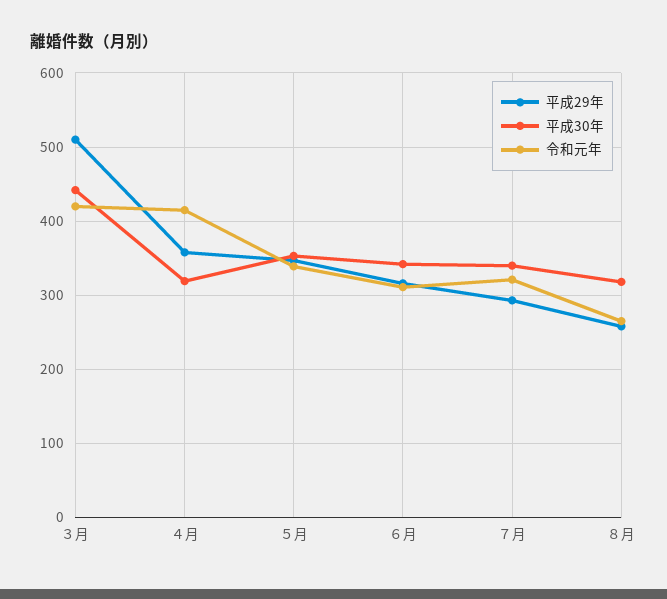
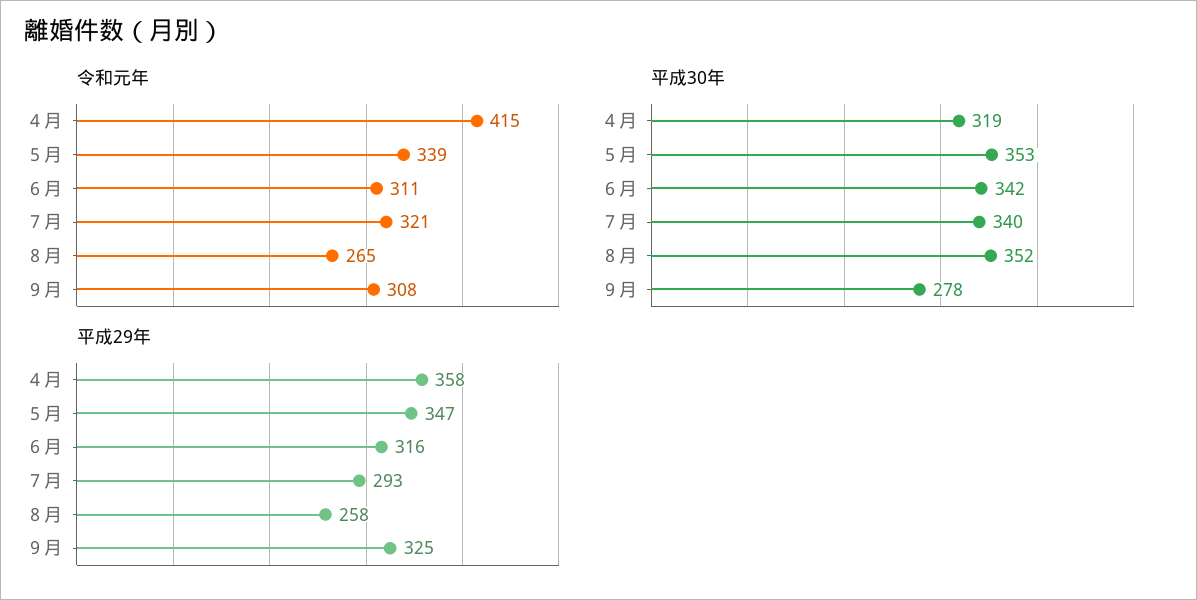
平成29年, ３月: 510 -> none
平成30年, ３月: 440 -> none
令和元年, ３月: 420 -> none
平成30年, ８月: 320 -> 352
令和元年, ９月: none -> 308
平成30年, ９月: none -> 278
平成29年, ９月: none -> 325

